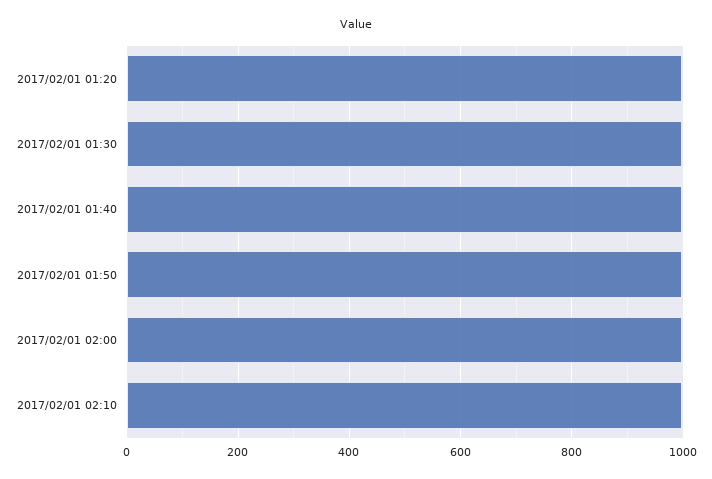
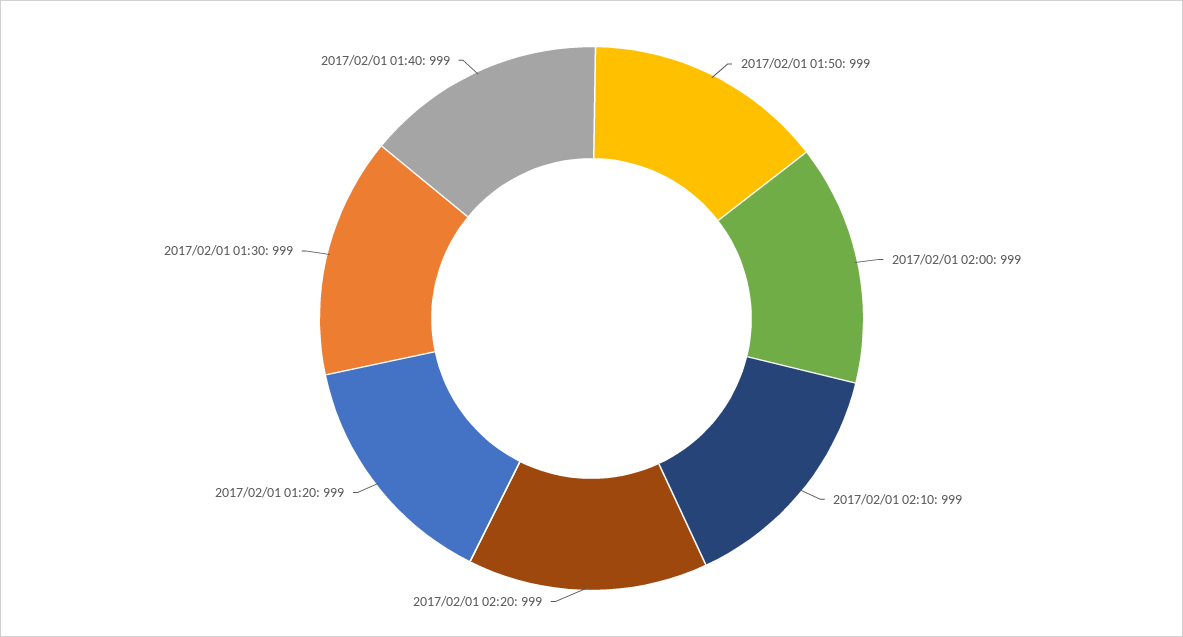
2017/02/01 02:20: none -> 999

